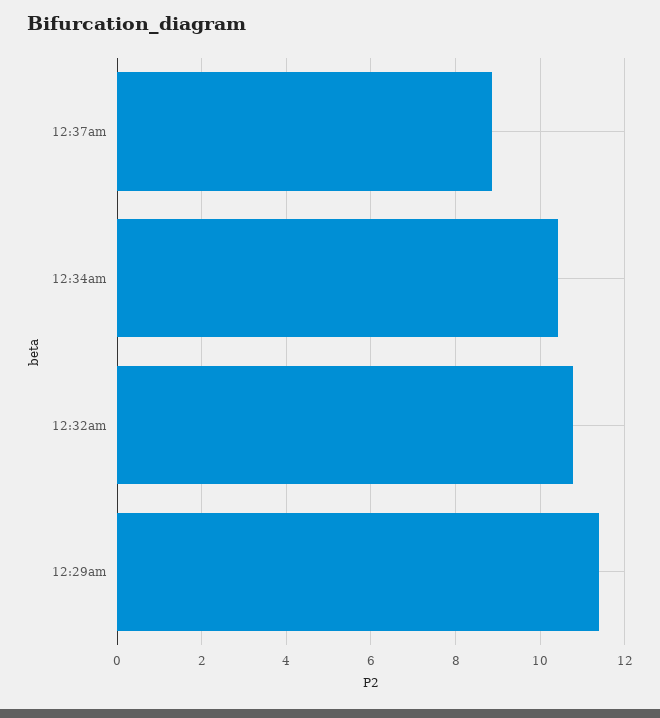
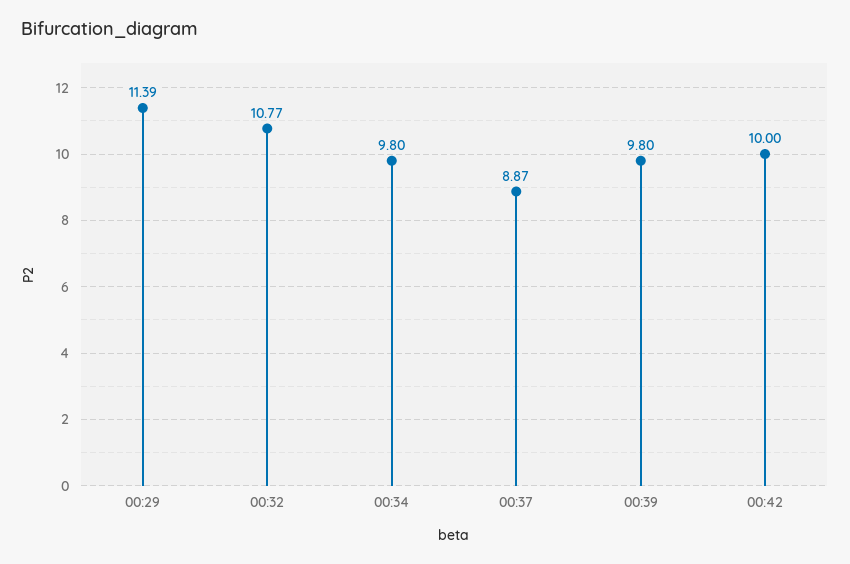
12:34am: 10.4 -> 9.8
00:39: none -> 9.8
00:42: none -> 10

